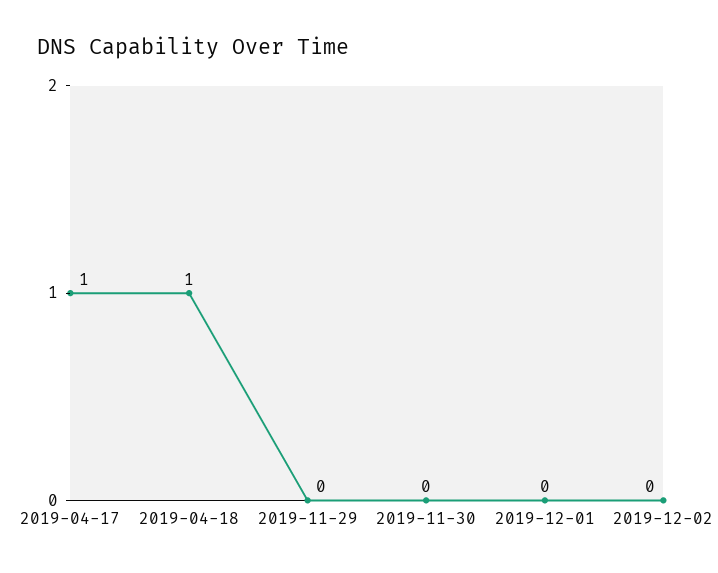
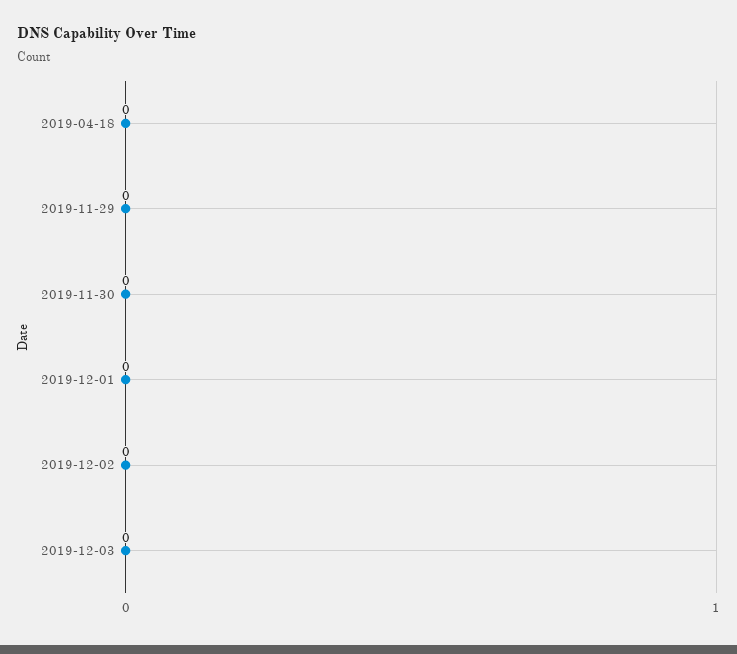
2019-04-17: 1 -> none
2019-04-18: 1 -> 0
2019-12-03: none -> 0

